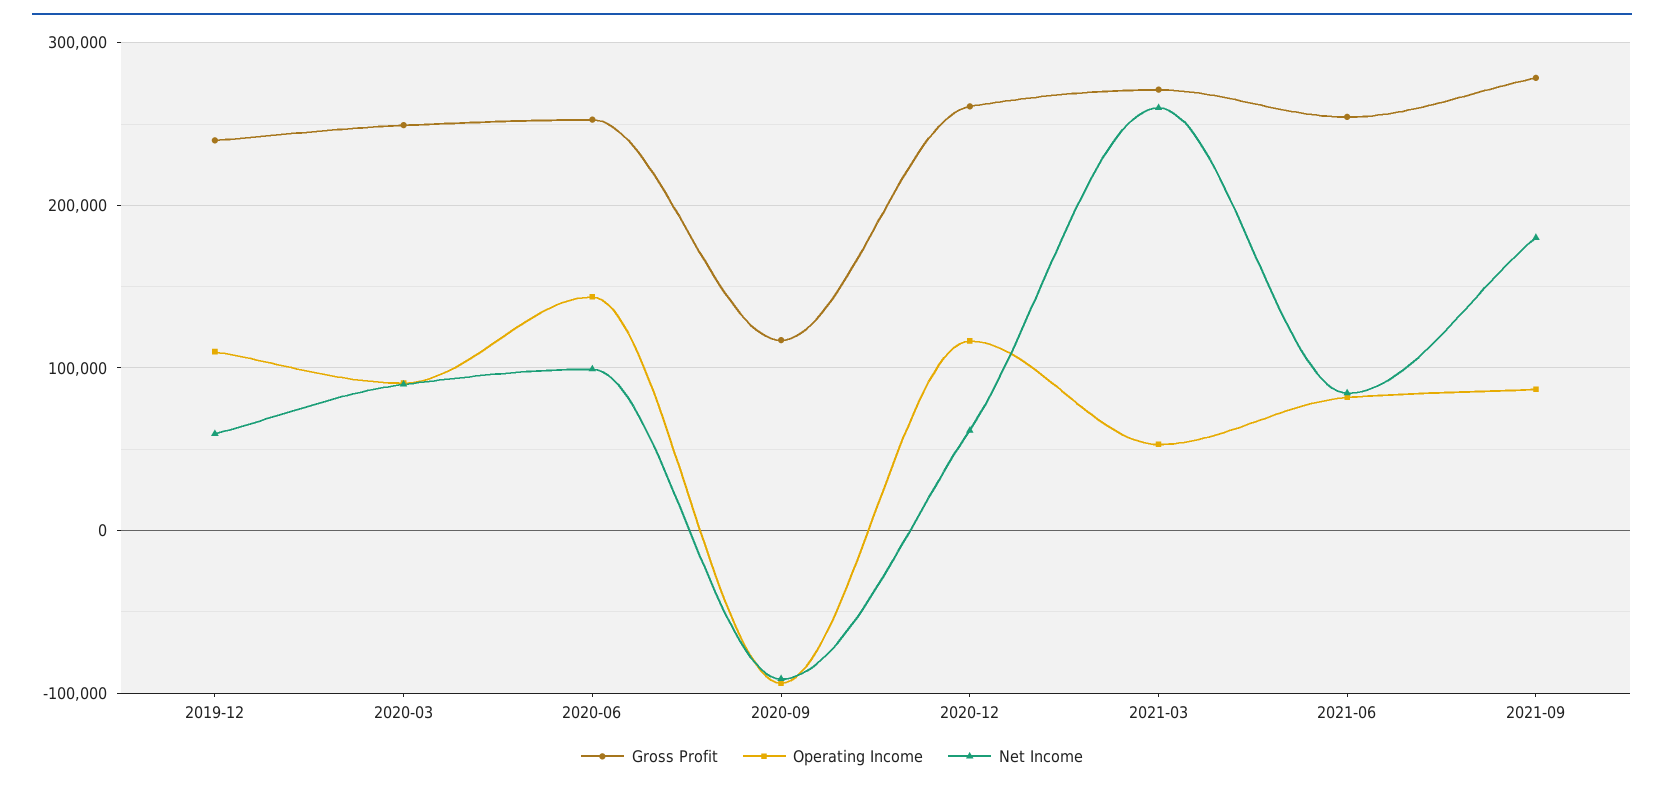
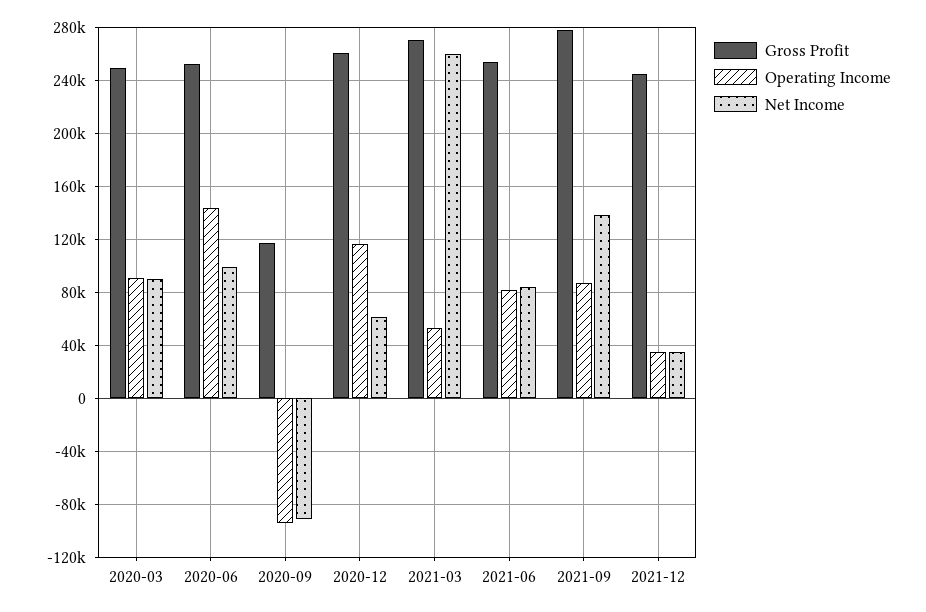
Gross Profit, 2019-12: 240000 -> none
Operating Income, 2019-12: 110000 -> none
Net Income, 2019-12: 60000 -> none
Net Income, 2021-09: 180000 -> 140000
Gross Profit, 2021-12: none -> 245000
Operating Income, 2021-12: none -> 35000
Net Income, 2021-12: none -> 35000

